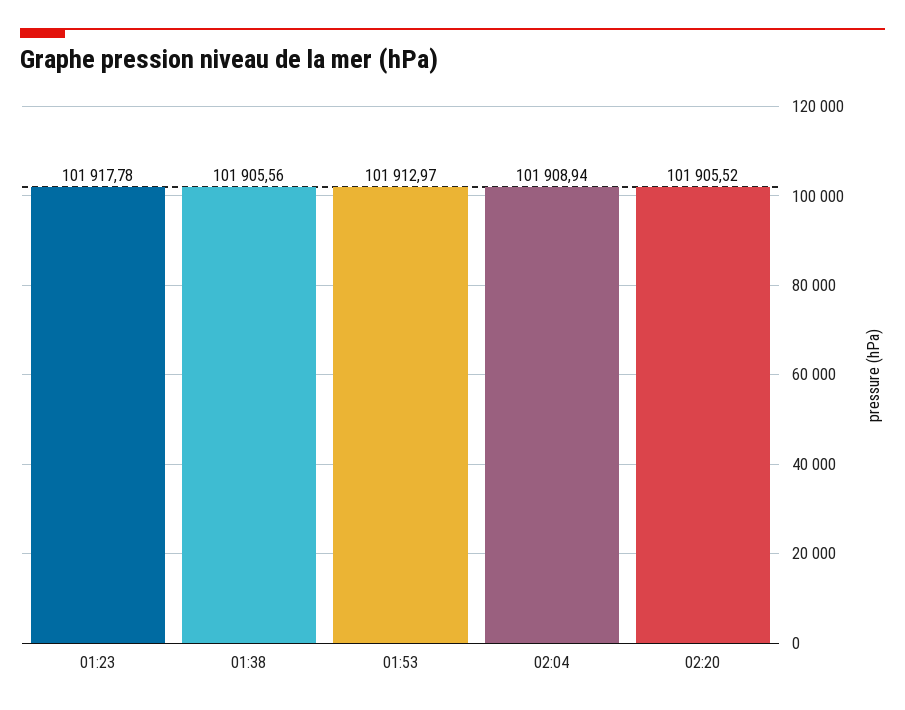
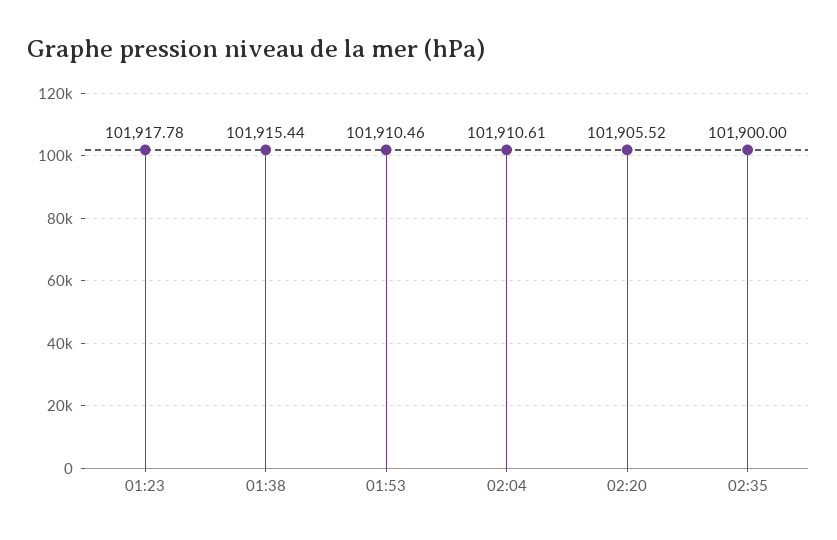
01:38: 101905.56 -> 101915.44
01:53: 101912.97 -> 101910.46
02:04: 101908.94 -> 101910.61
02:35: none -> 101900

